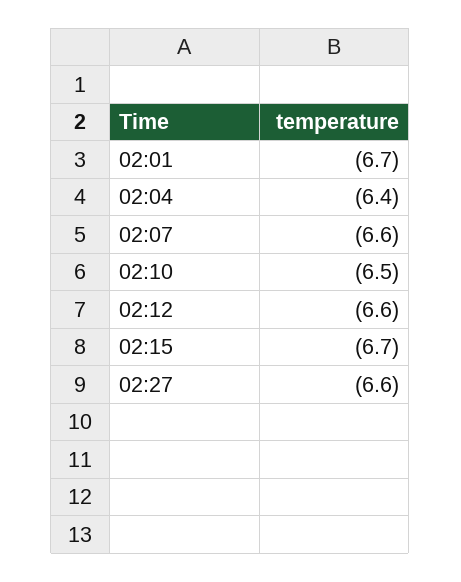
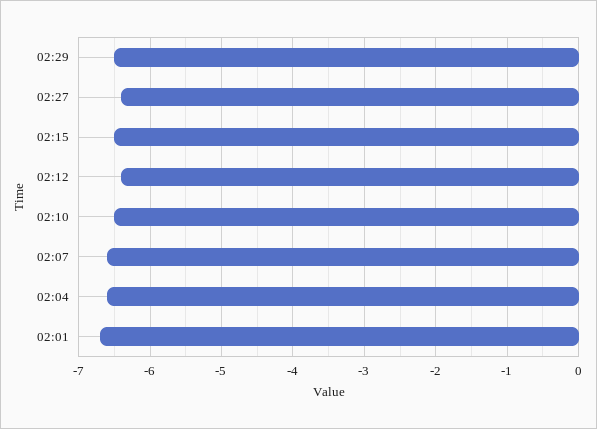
02:04: -6.4 -> -6.6
02:12: -6.6 -> -6.4
02:15: -6.7 -> -6.5
02:27: -6.6 -> -6.4
02:29: none -> -6.5

